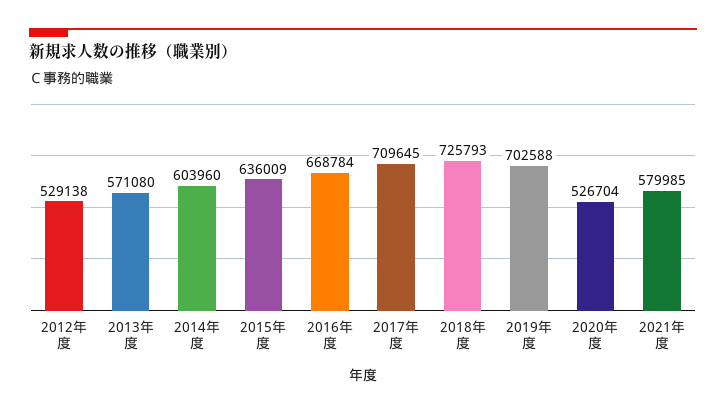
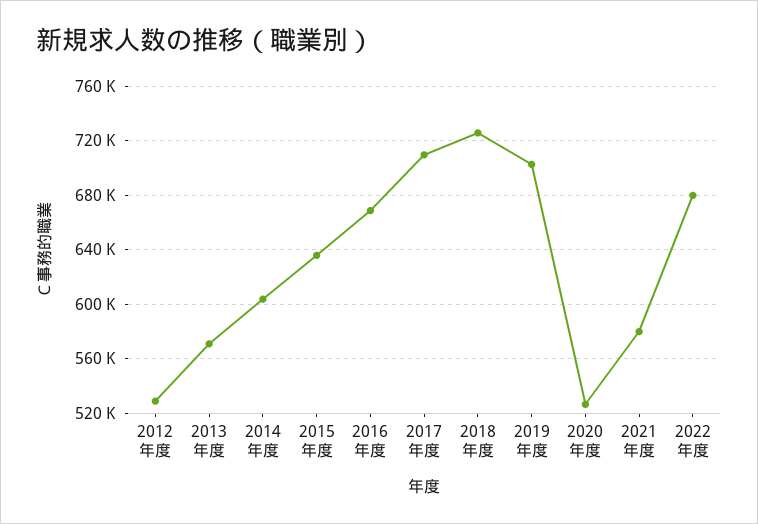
2022年度: none -> 680000

